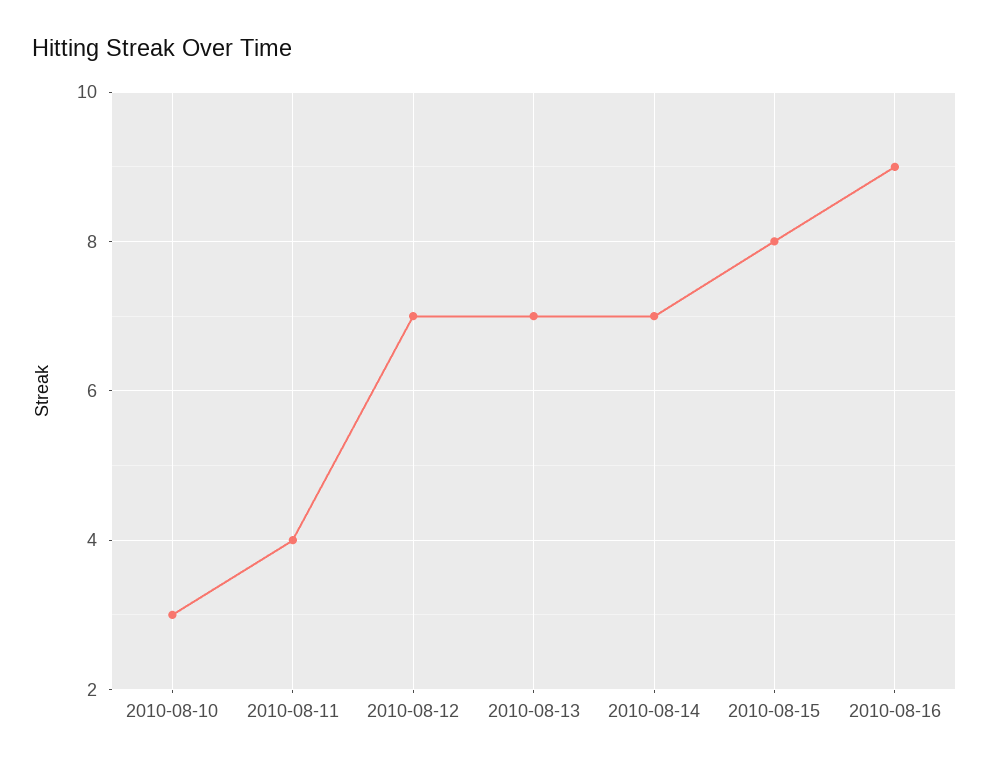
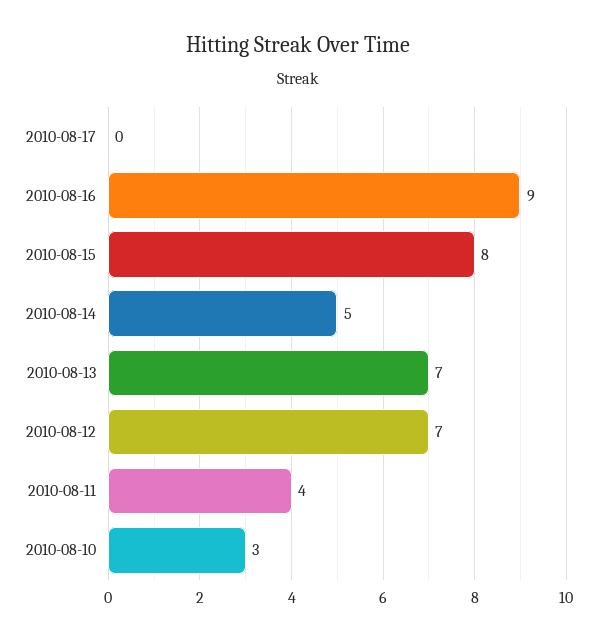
2010-08-14: 7 -> 5
2010-08-17: none -> 0

